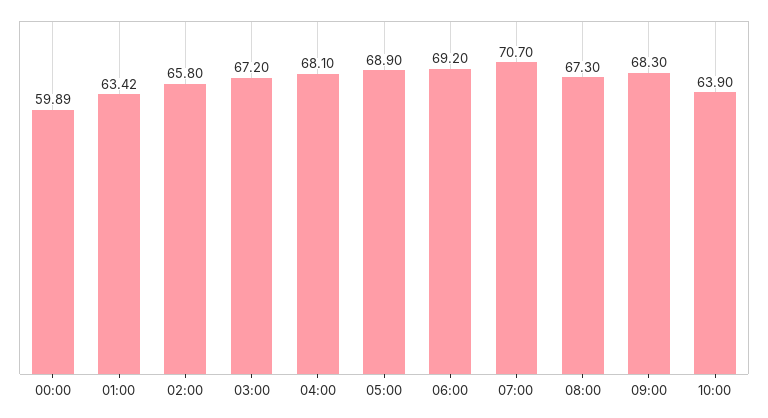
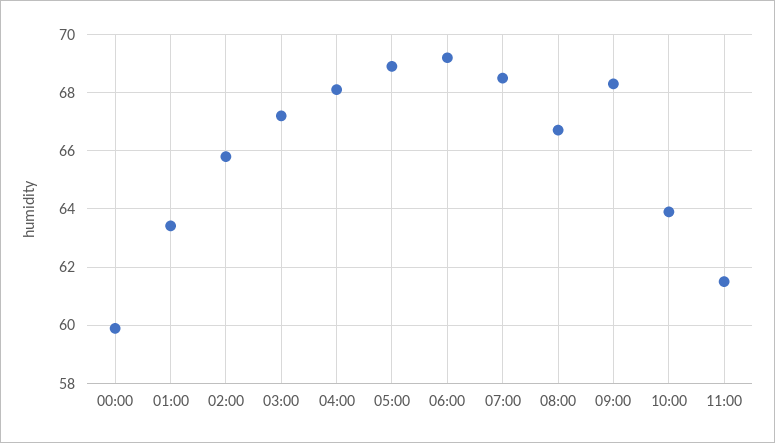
07:00: 70.7 -> 68.5
08:00: 67.3 -> 66.75
11:00: none -> 61.5

